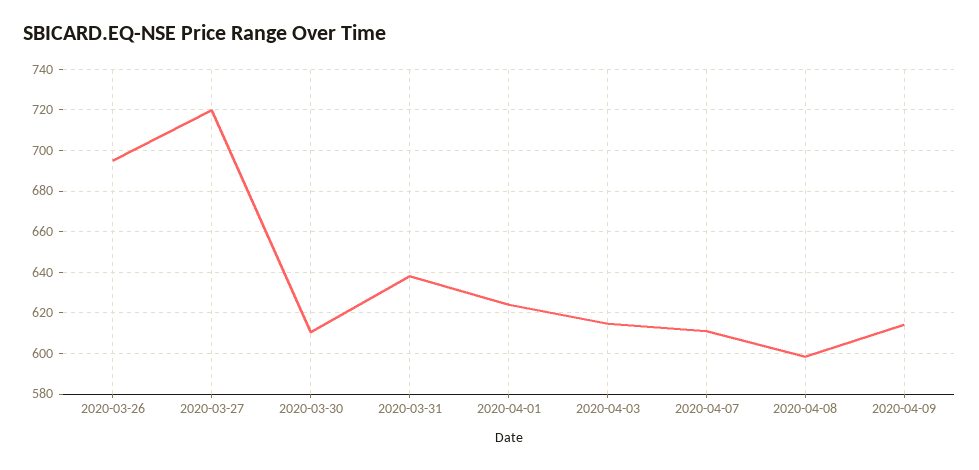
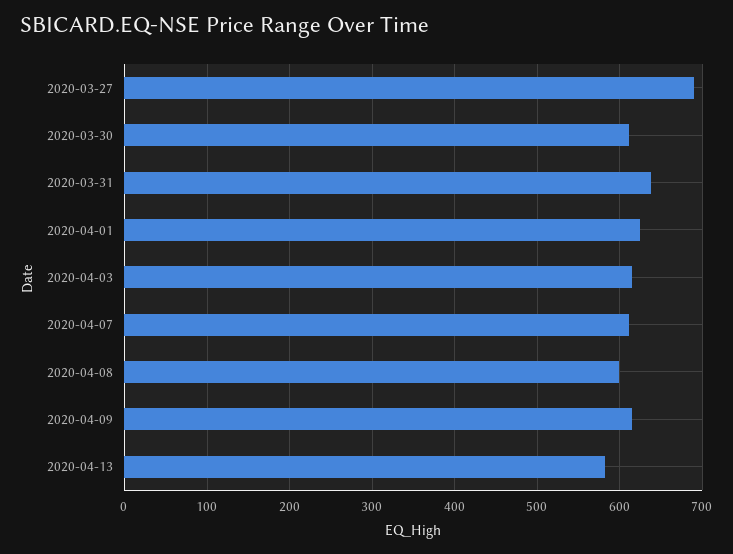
2020-03-26: 695 -> none
2020-03-27: 720 -> 690
2020-04-13: none -> 580

